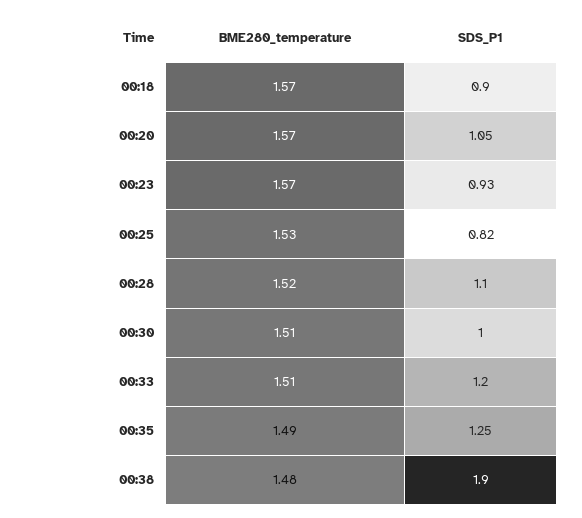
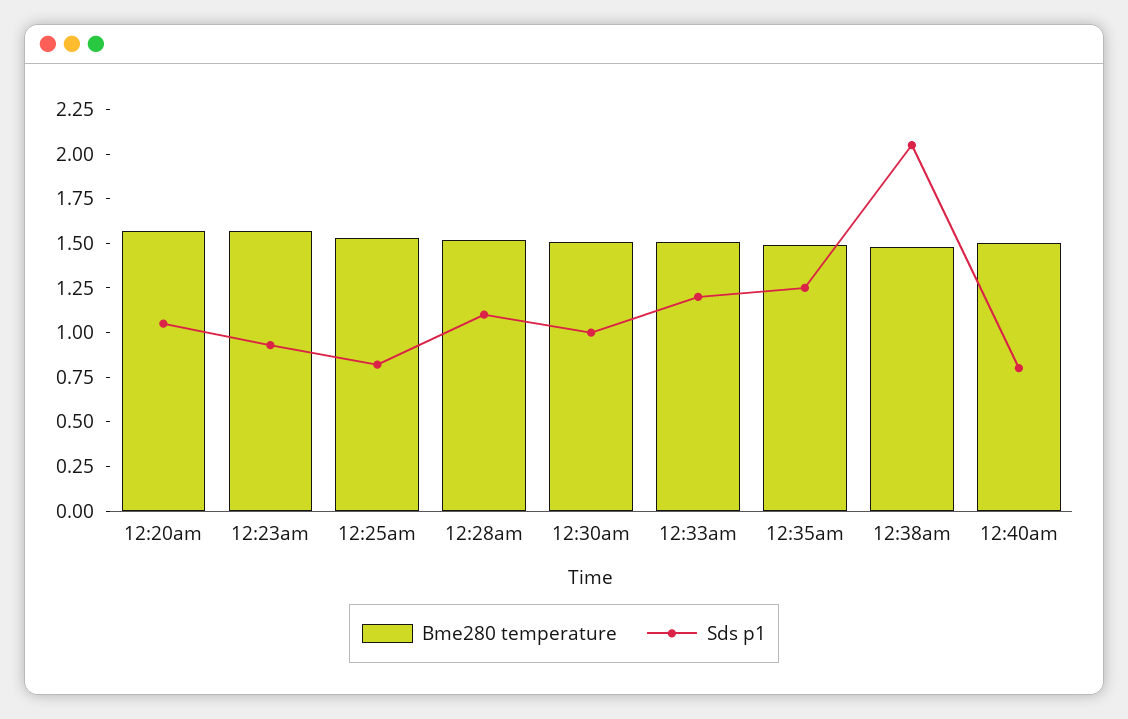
BME280_temperature, 00:18: 1.57 -> none
SDS_P1, 00:18: 0.9 -> none
SDS_P1, 00:38: 1.9 -> 2.05
BME280_temperature, 12:40am: none -> 1.5
SDS_P1, 12:40am: none -> 0.8

